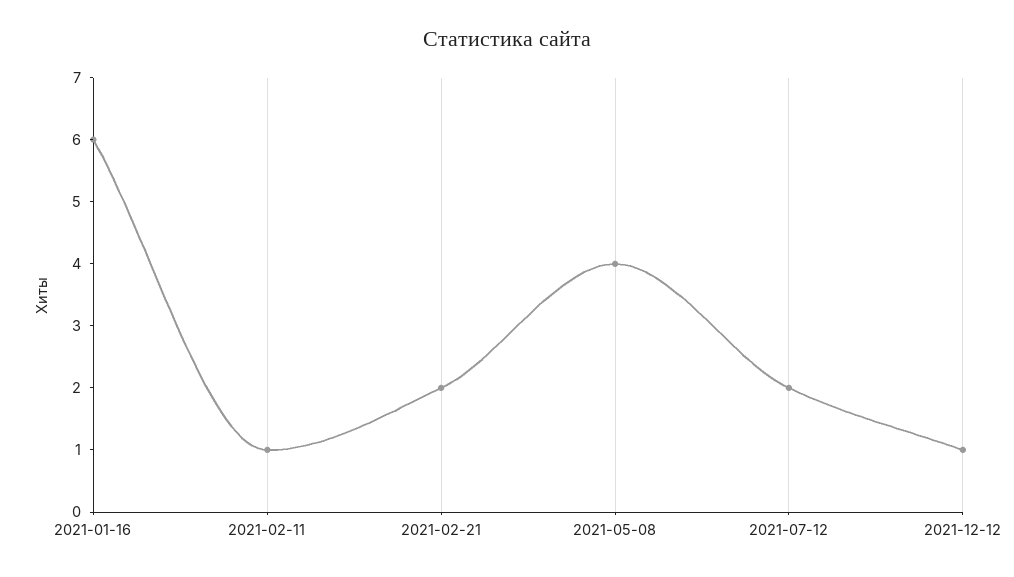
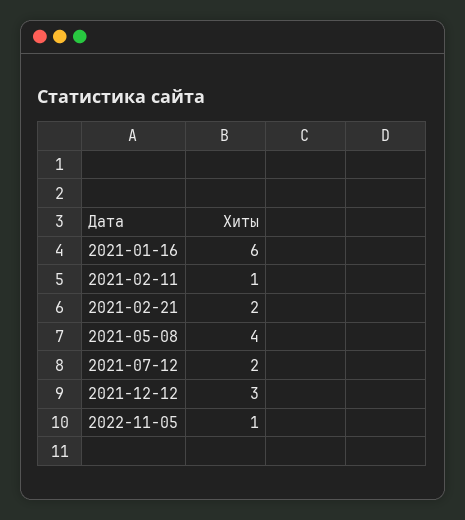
2021-12-12: 1 -> 3
2022-11-05: none -> 1

